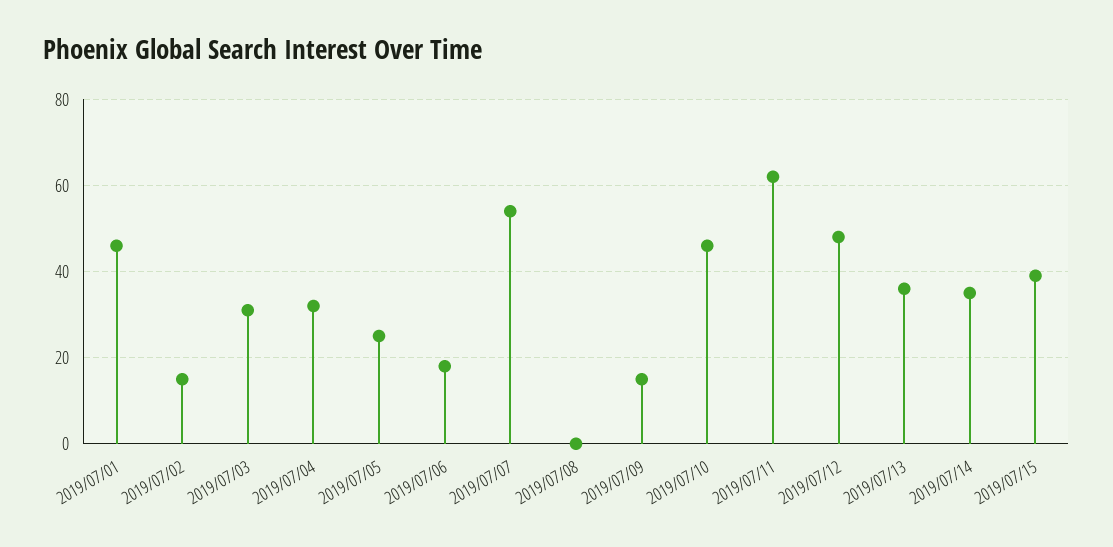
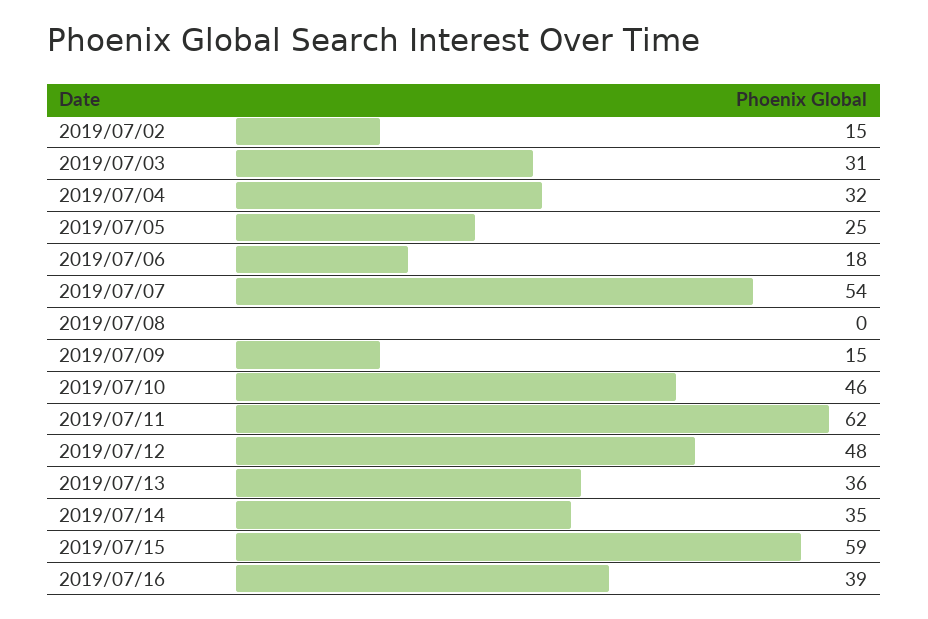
2019/07/01: 45 -> none
2019/07/15: 40 -> 59
2019/07/16: none -> 39

